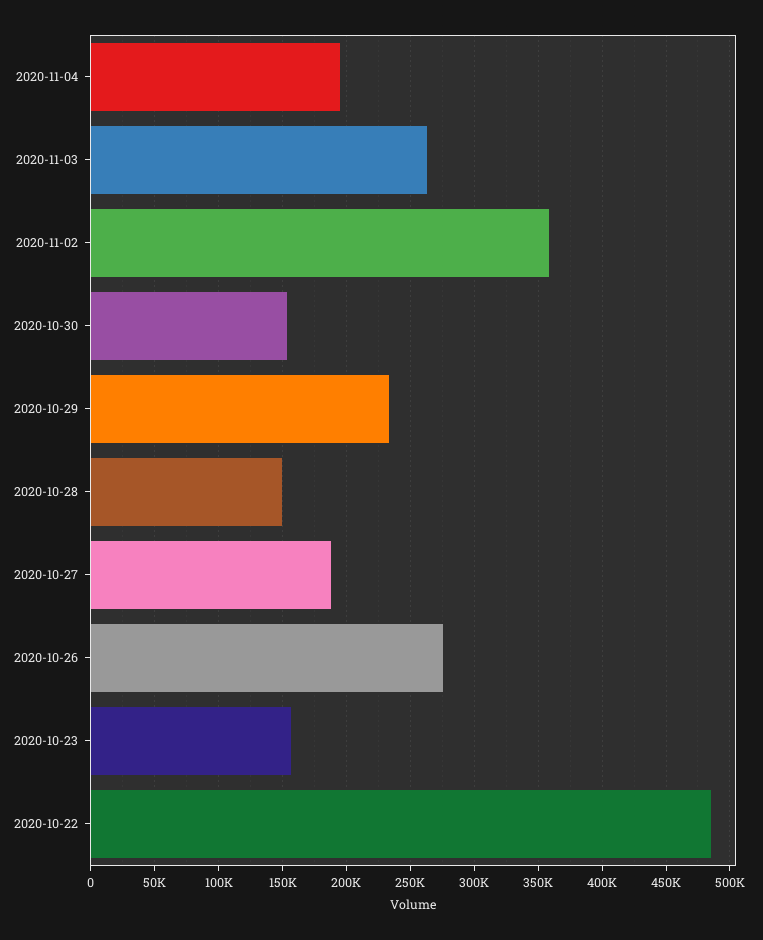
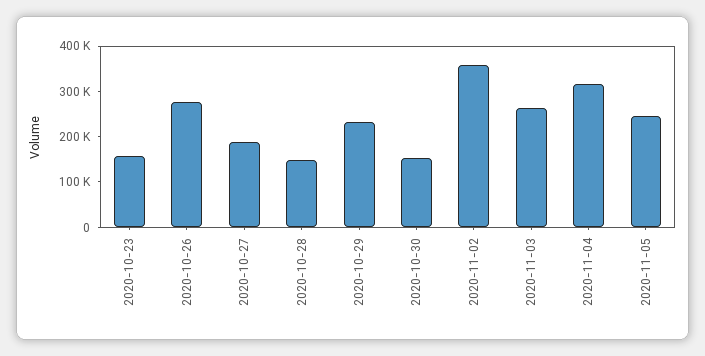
2020-11-04: 195000 -> 320000
2020-10-22: 485000 -> none
2020-11-05: none -> 240000

